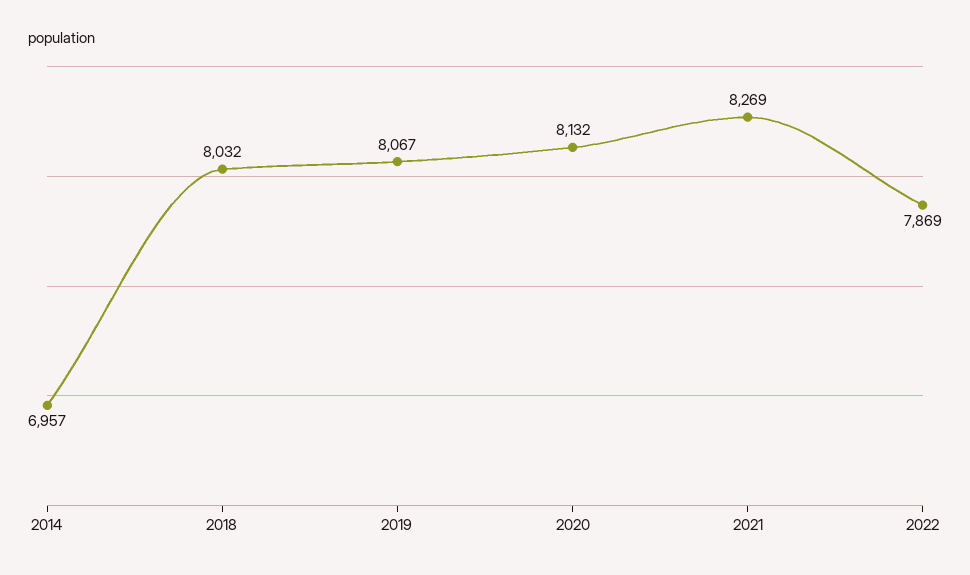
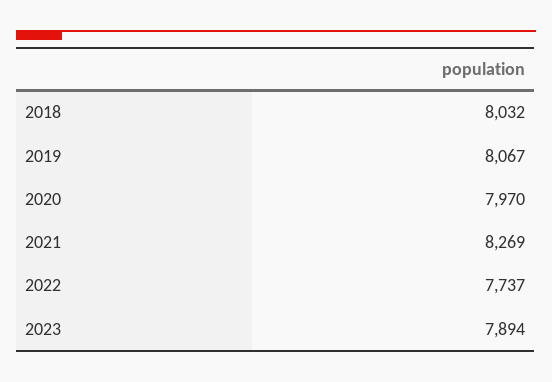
2014: 6957 -> none
2020: 8132 -> 7970
2022: 7869 -> 7737
2023: none -> 7894

